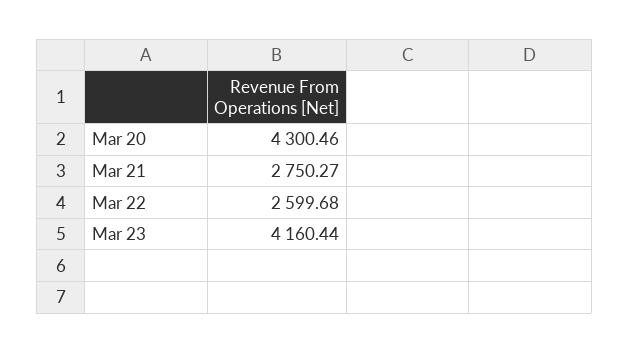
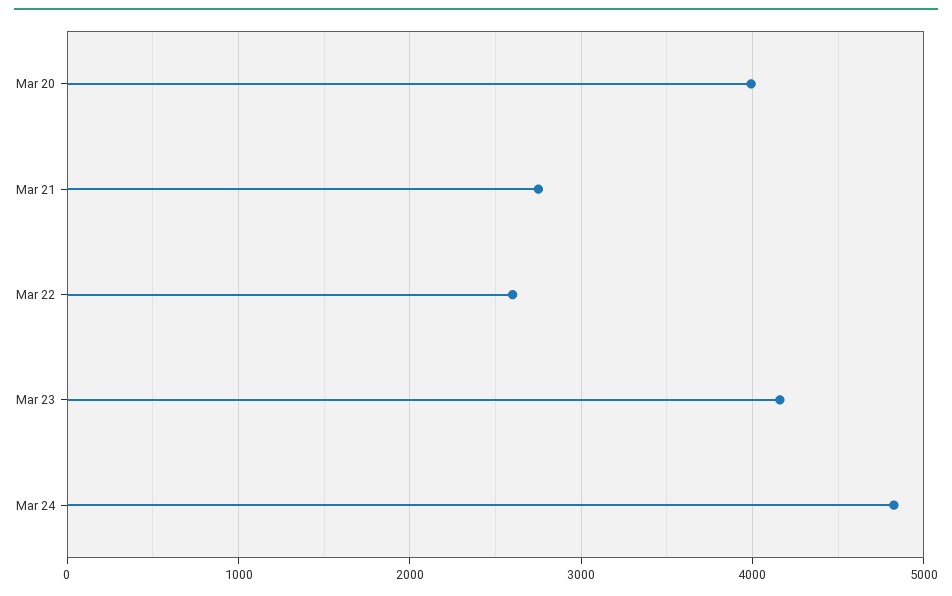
Mar 20: 4300.46 -> 4000
Mar 24: none -> 4800

